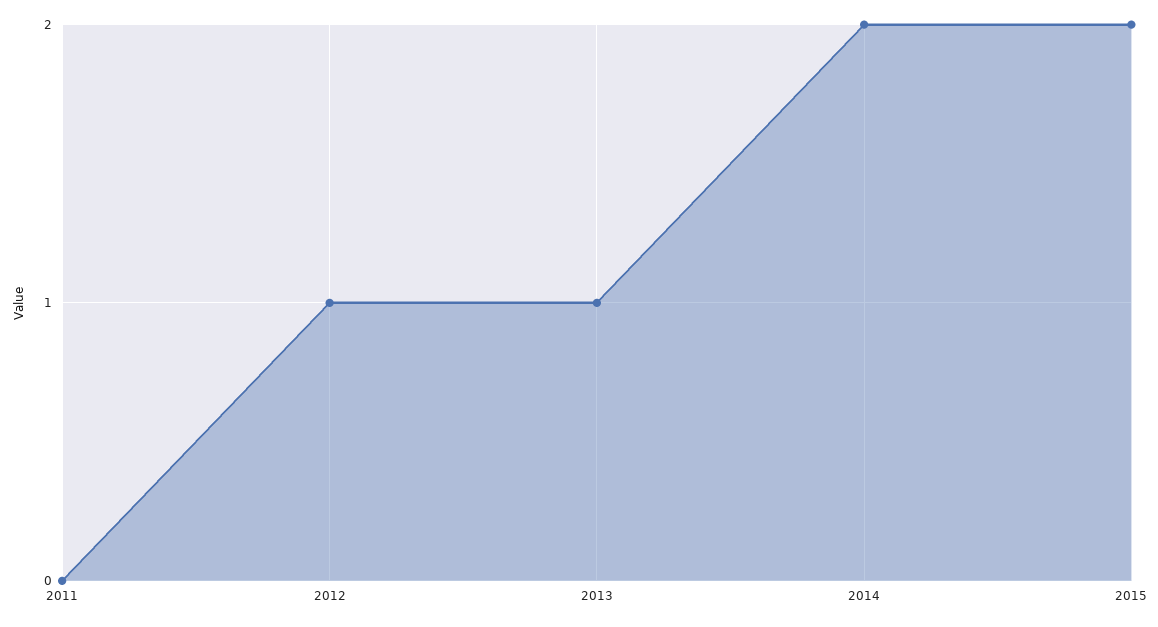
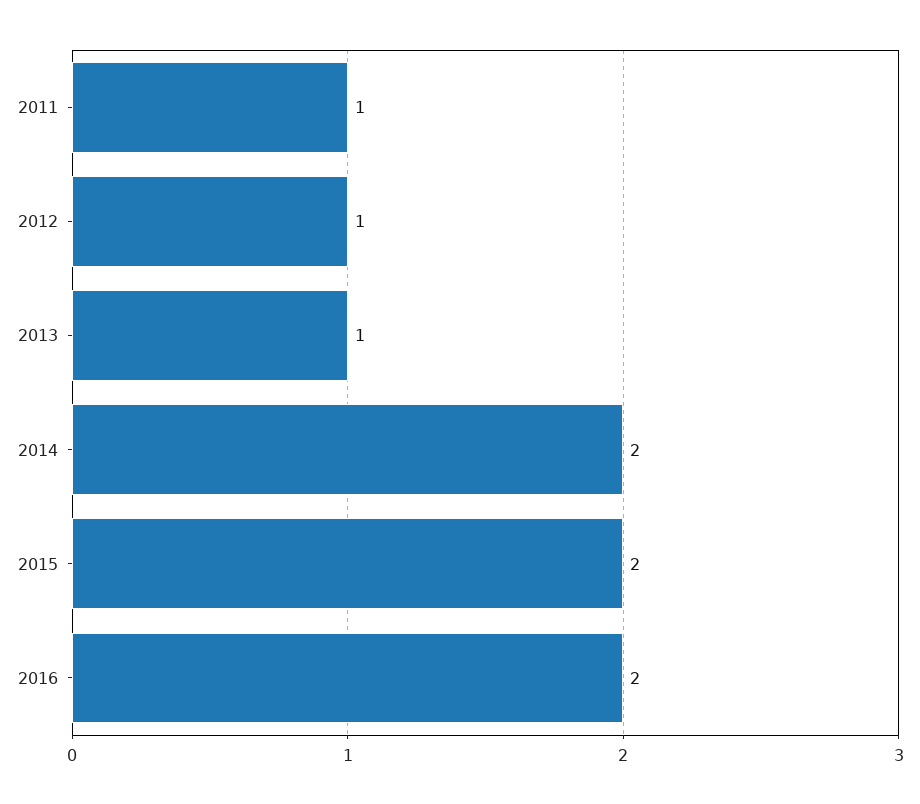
2011: 0 -> 1
2016: none -> 2

